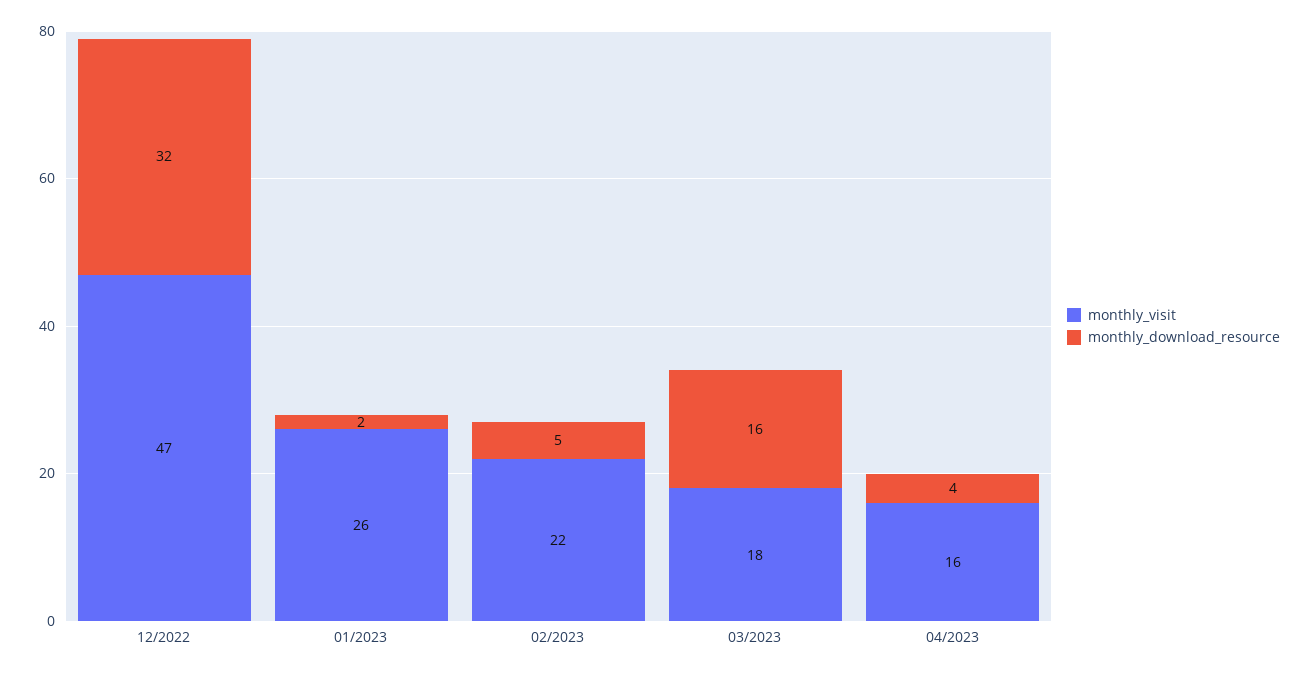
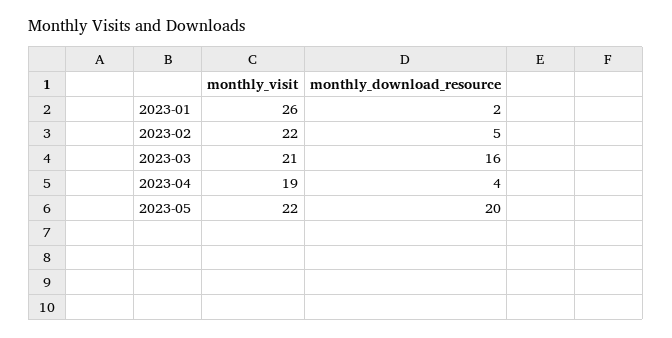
monthly_visit, 12/2022: 47 -> none
monthly_download_resource, 12/2022: 32 -> none
monthly_visit, 03/2023: 18 -> 21
monthly_visit, 04/2023: 16 -> 19
monthly_visit, 2023-05: none -> 22
monthly_download_resource, 2023-05: none -> 20

